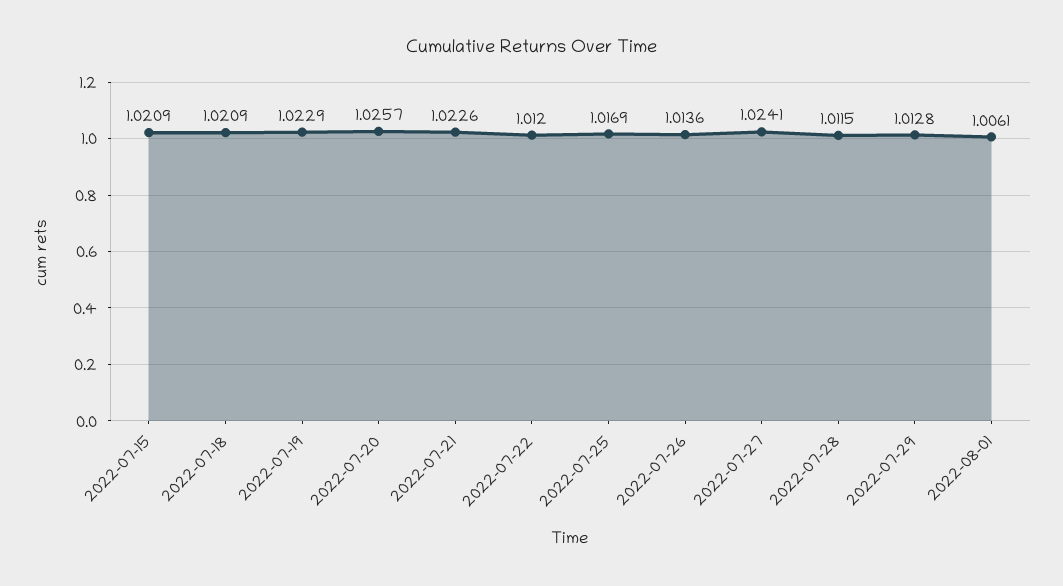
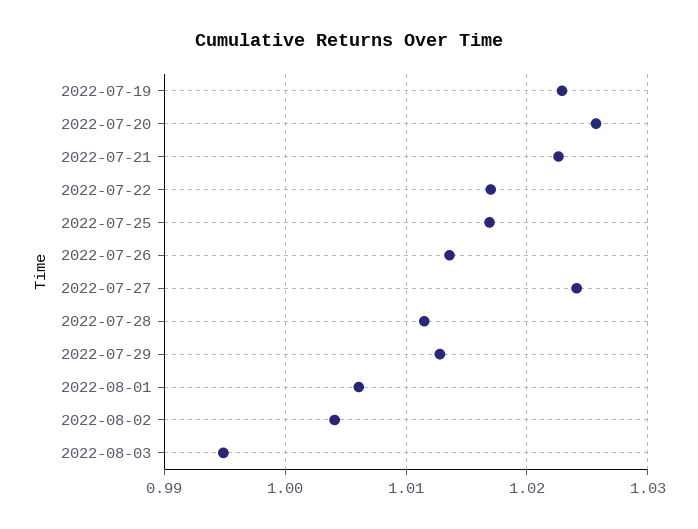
2022-07-15: 1.0209 -> none
2022-07-18: 1.0209 -> none
2022-07-22: 1.012 -> 1.017
2022-08-02: none -> 1.004
2022-08-03: none -> 0.995

